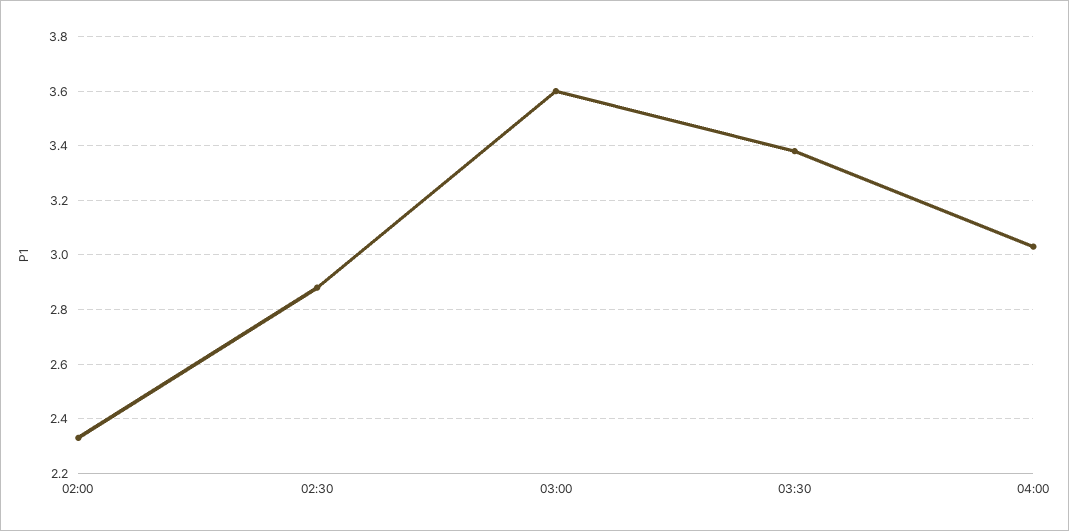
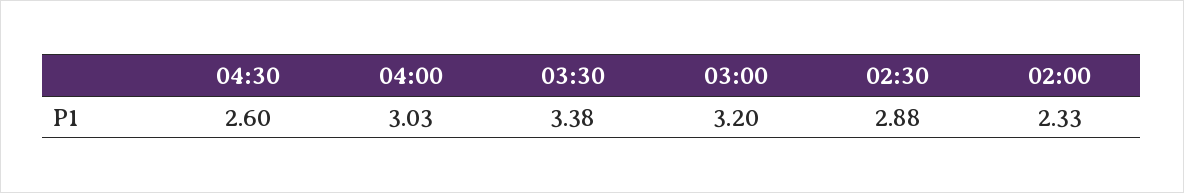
03:00: 3.6 -> 3.2
04:30: none -> 2.6

